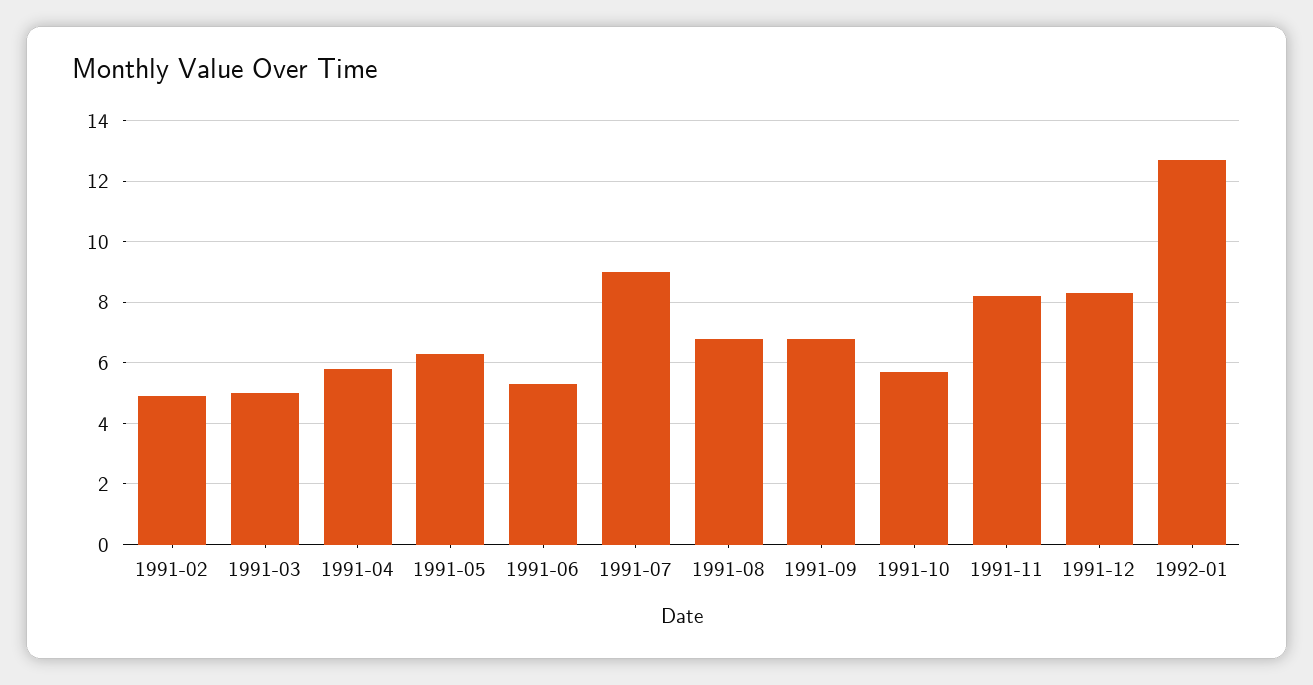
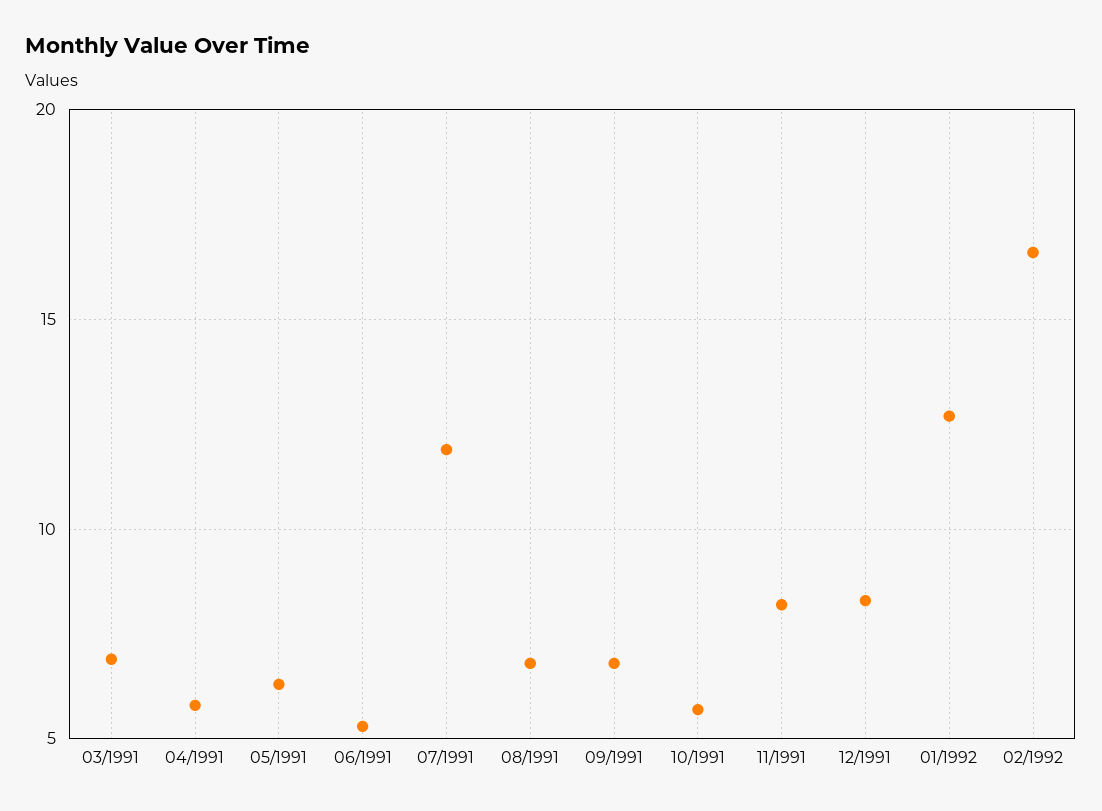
1991-02: 5 -> none
1991-03: 5 -> 7
1991-07: 9 -> 12
02/1992: none -> 16.5

